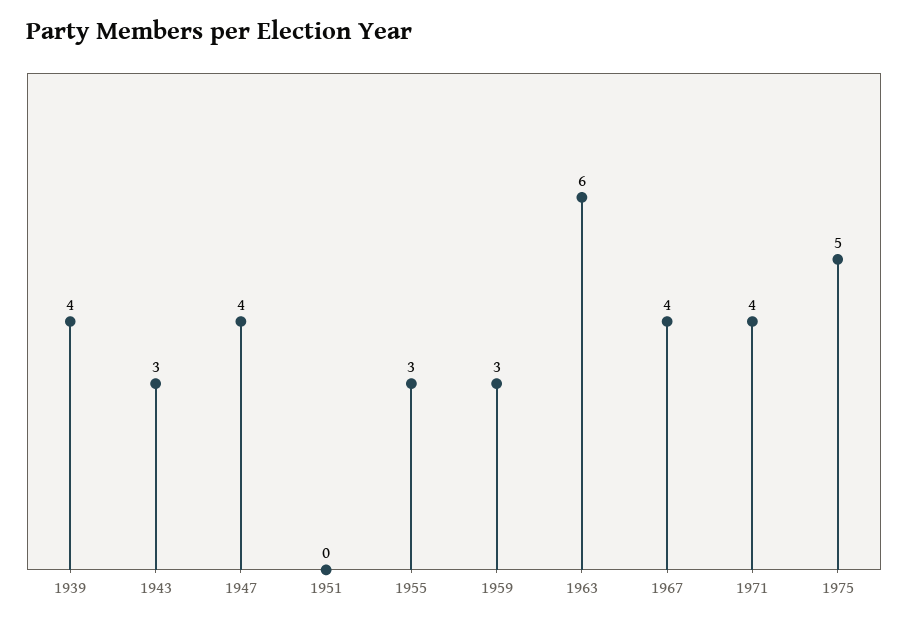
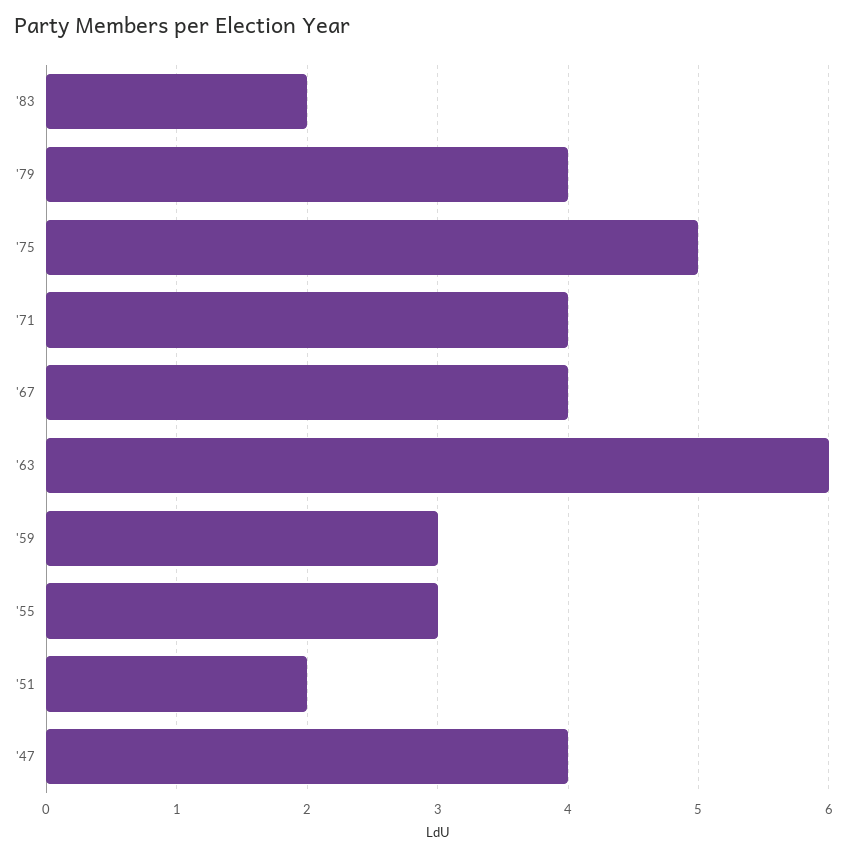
1939: 4 -> none
1943: 3 -> none
1951: 0 -> 2
'83: none -> 2
'79: none -> 4

